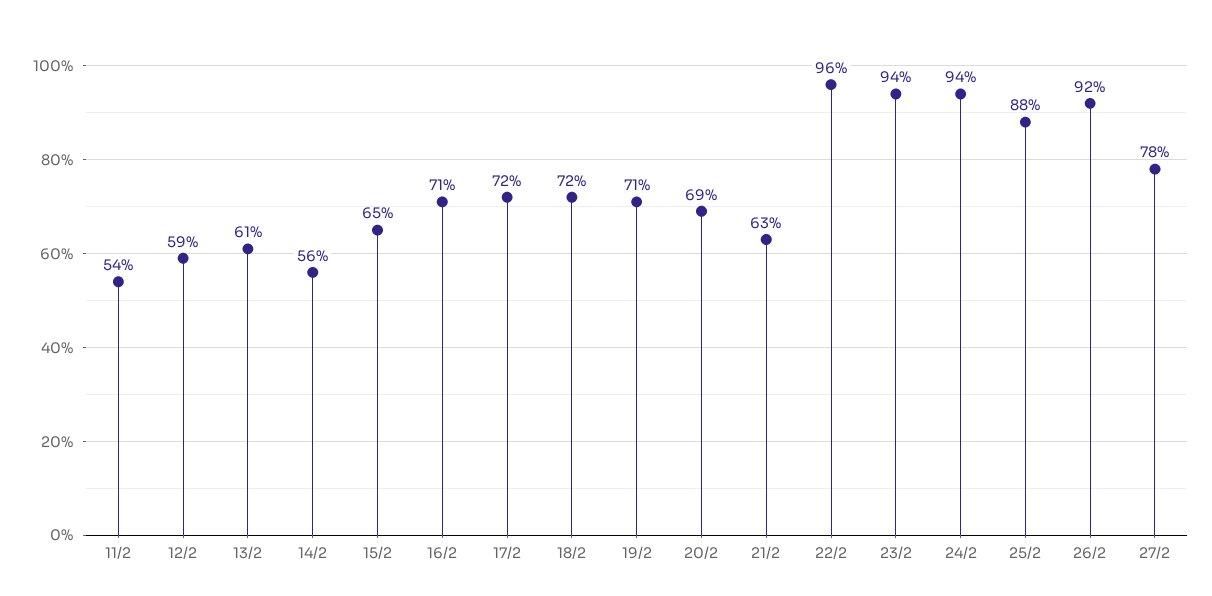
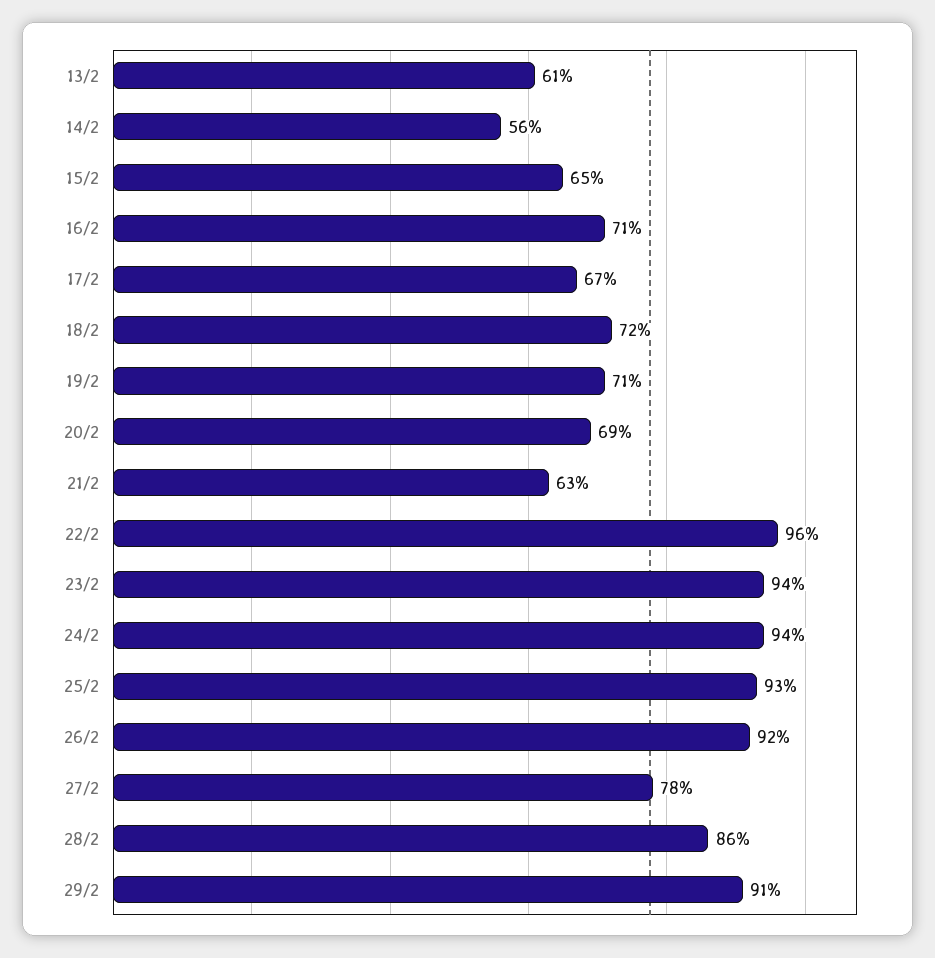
11/2: 54 -> none
12/2: 59 -> none
17/2: 72 -> 67
25/2: 88 -> 93
28/2: none -> 86
29/2: none -> 91

